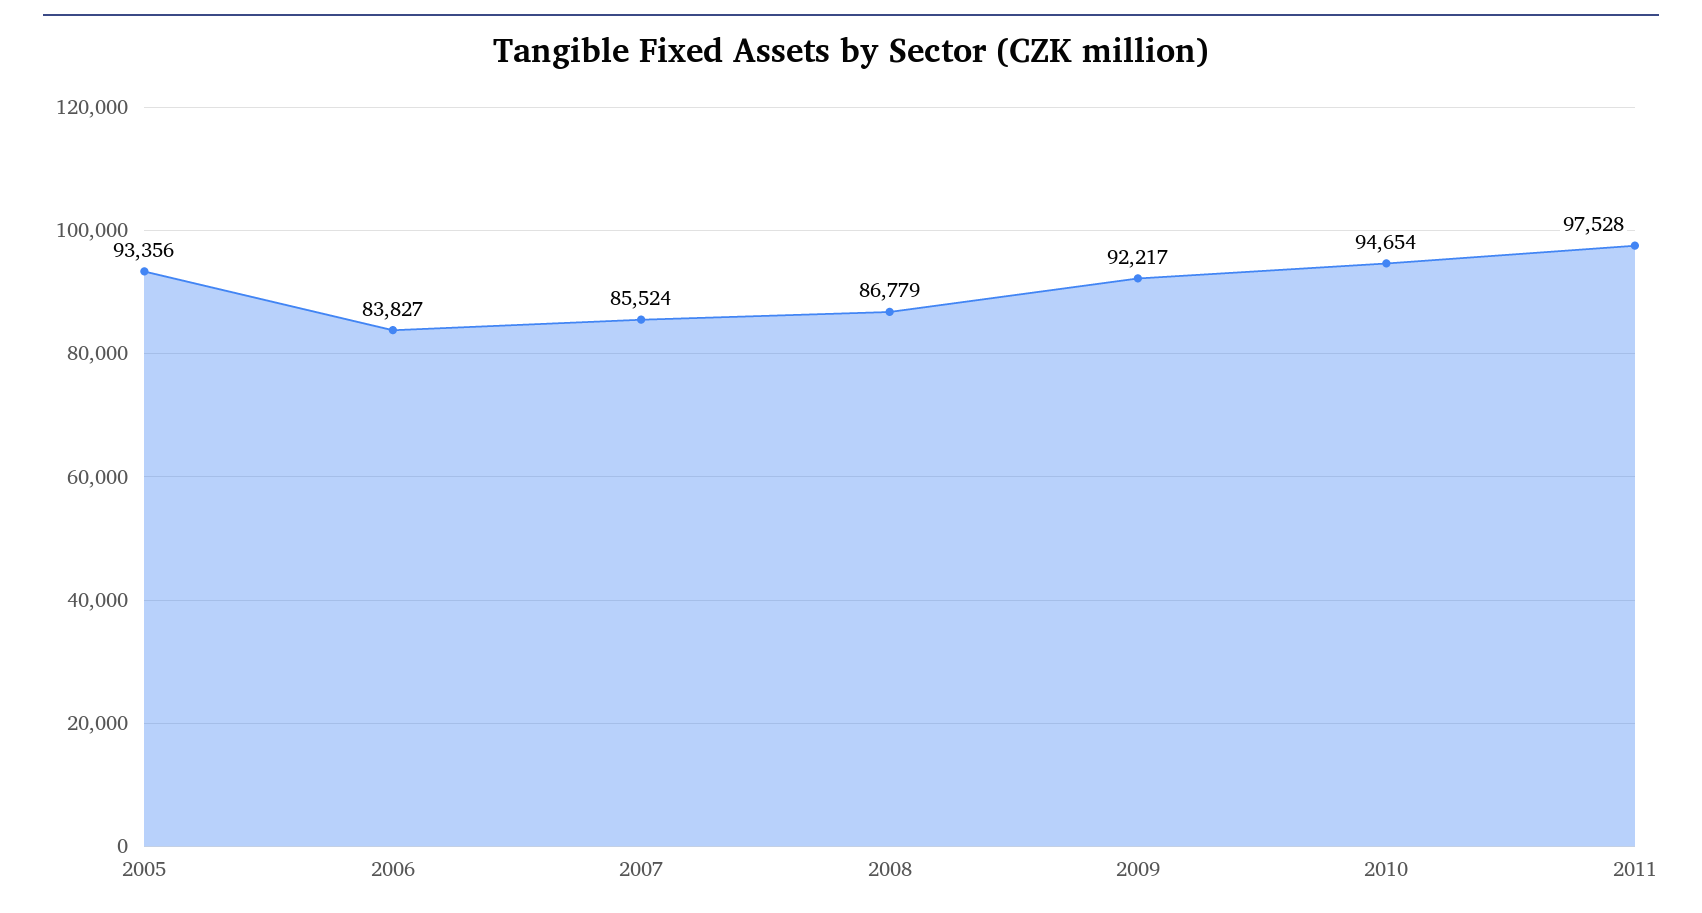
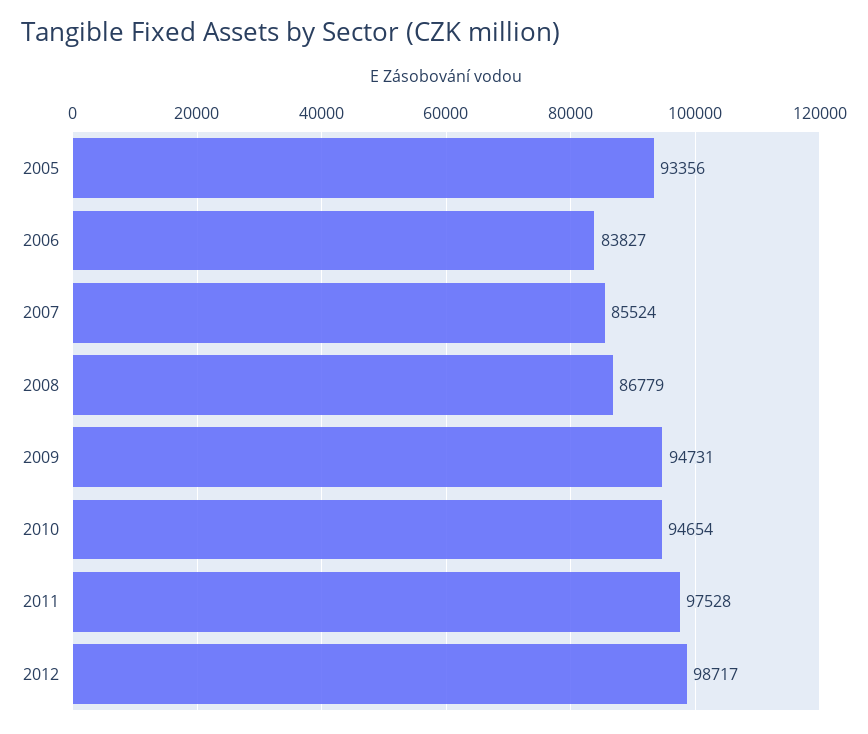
2009: 92217 -> 94731
2012: none -> 98717

